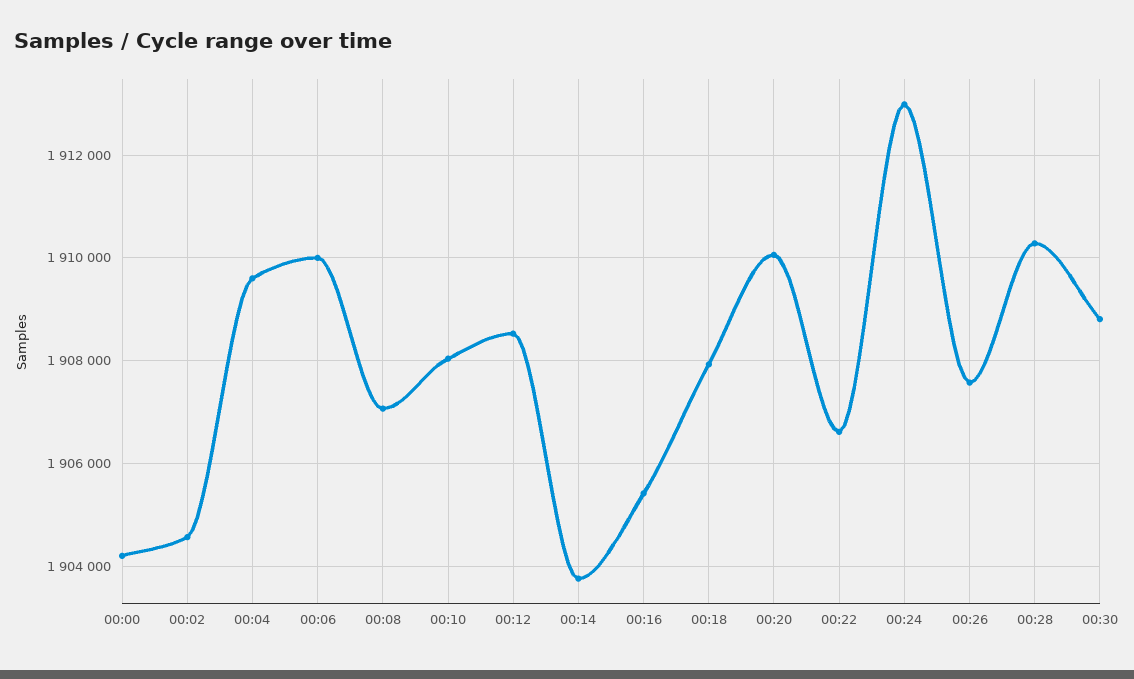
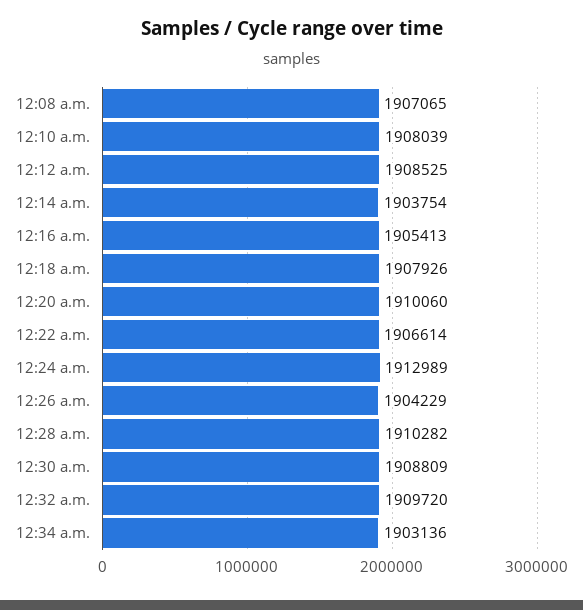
00:00: 1904200 -> none
00:02: 1904600 -> none
00:04: 1909600 -> none
00:06: 1910000 -> none
00:26: 1907600 -> 1904229
12:32 a.m.: none -> 1909720
12:34 a.m.: none -> 1903136

